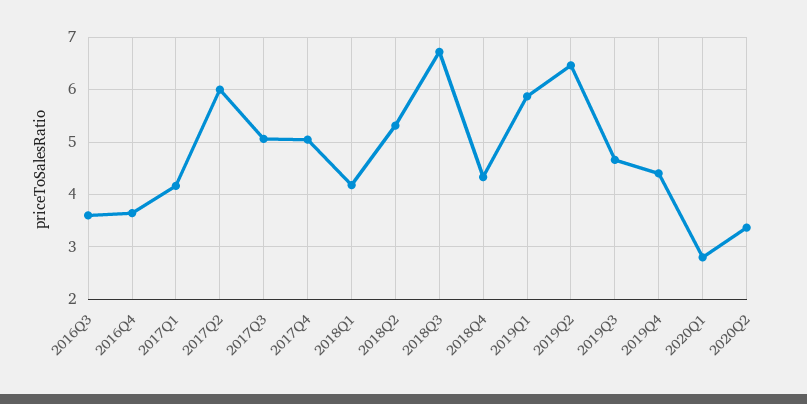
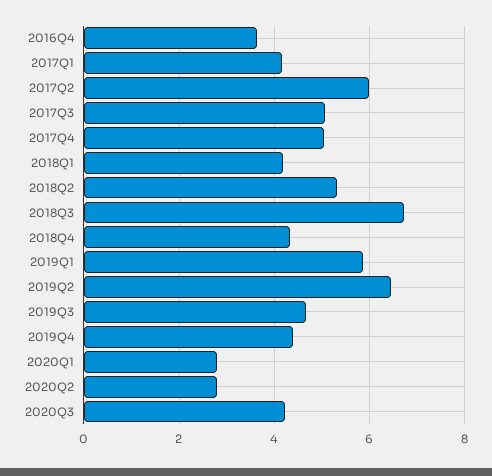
2016Q3: 3.6 -> none
2020Q2: 3.4 -> 2.8
2020Q3: none -> 4.2

